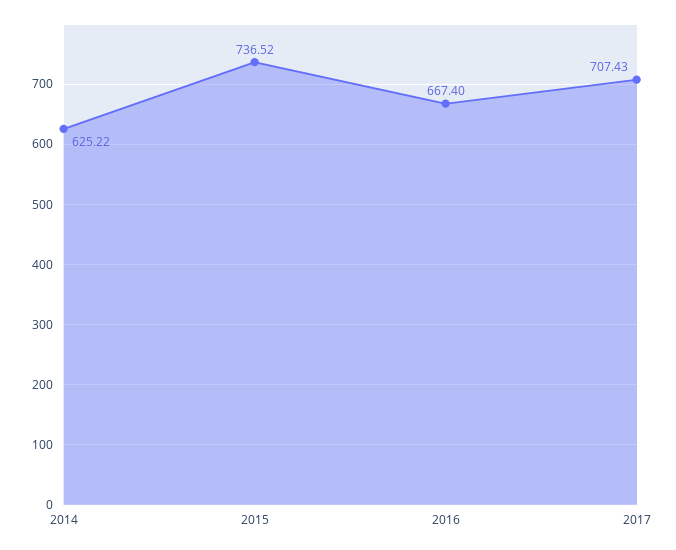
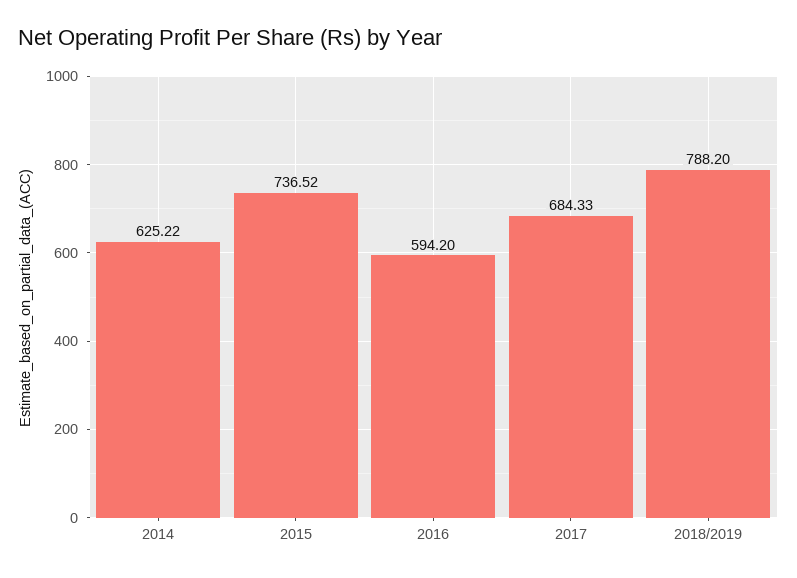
2016: 667.4 -> 594.2
2017: 707.43 -> 684.33
2018/2019: none -> 788.2

